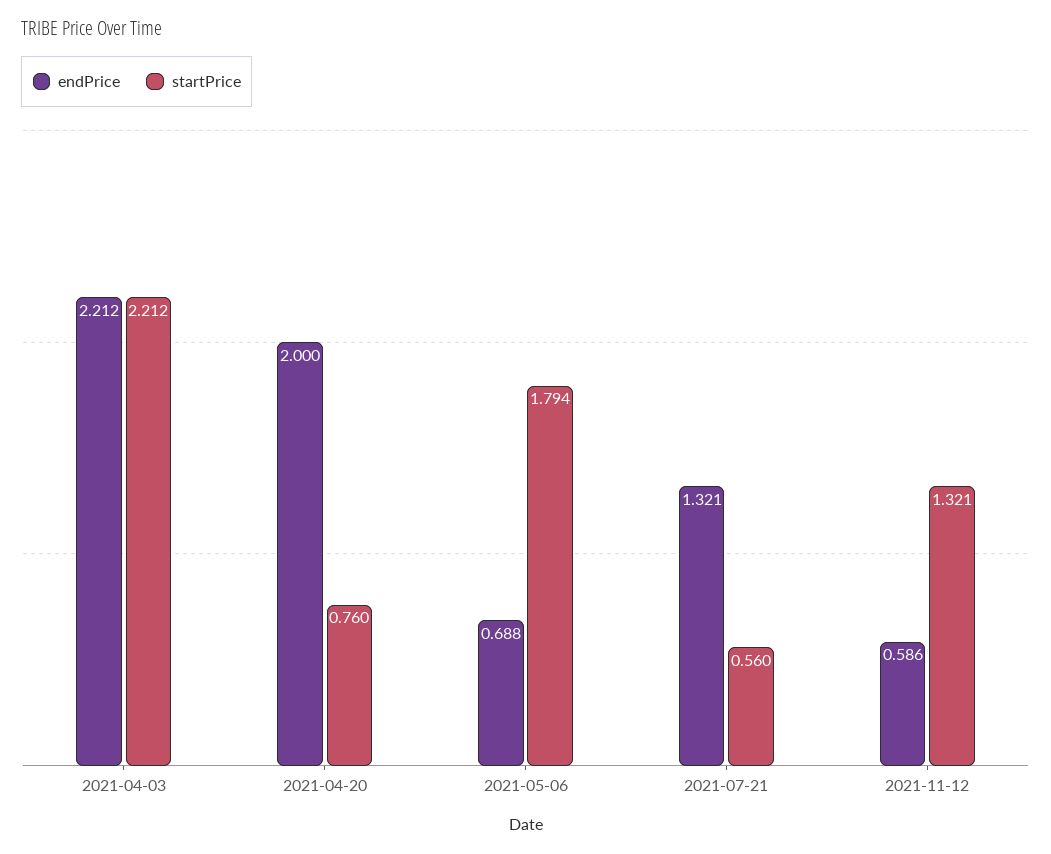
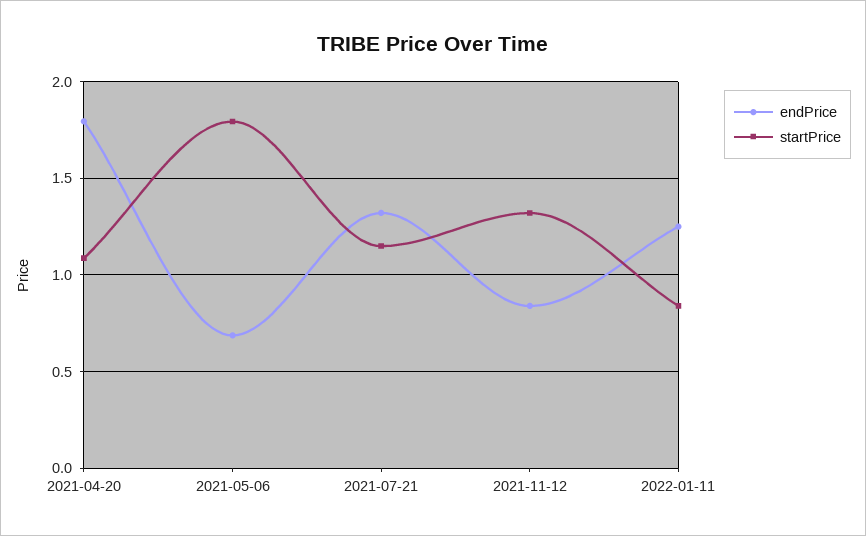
endPrice, 2021-04-03: 2.212 -> none
startPrice, 2021-04-03: 2.212 -> none
endPrice, 2021-04-20: 2 -> 1.8
startPrice, 2021-04-20: 0.76 -> 1.1
startPrice, 2021-07-21: 0.56 -> 1.15
endPrice, 2021-11-12: 0.586 -> 0.85
endPrice, 2022-01-11: none -> 1.25
startPrice, 2022-01-11: none -> 0.85

